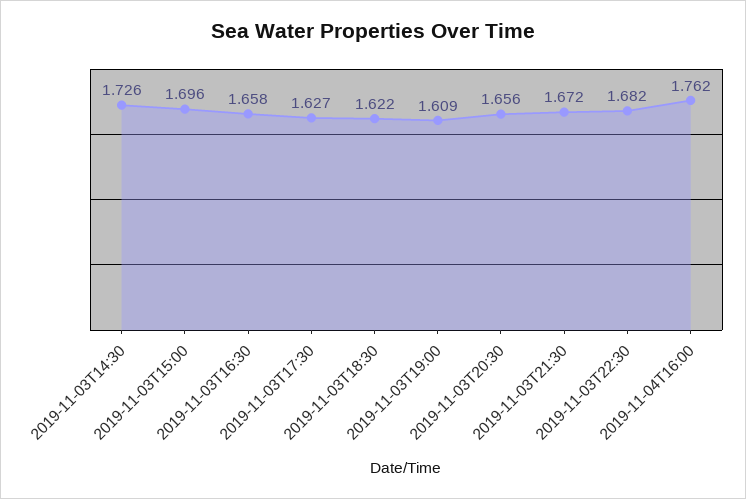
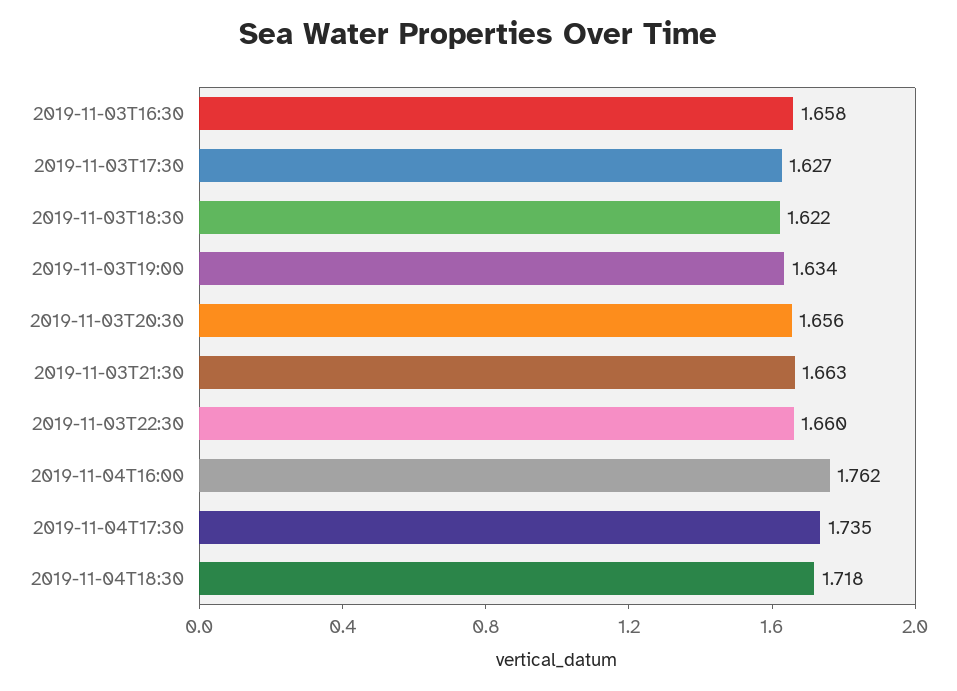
2019-11-03T14:30: 1.726 -> none
2019-11-03T15:00: 1.696 -> none
2019-11-03T19:00: 1.609 -> 1.634
2019-11-03T21:30: 1.672 -> 1.663
2019-11-03T22:30: 1.682 -> 1.66
2019-11-04T17:30: none -> 1.735
2019-11-04T18:30: none -> 1.718

